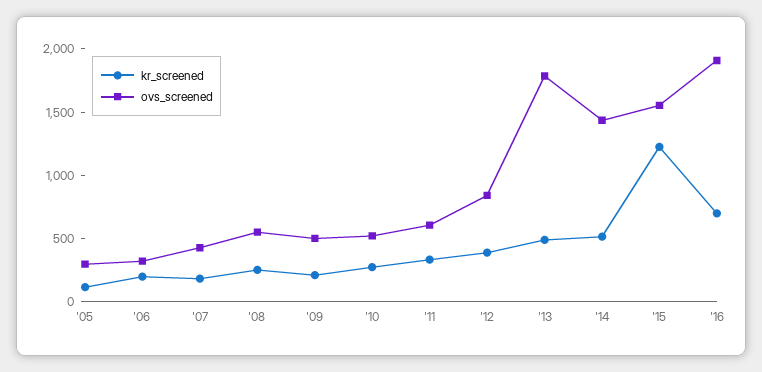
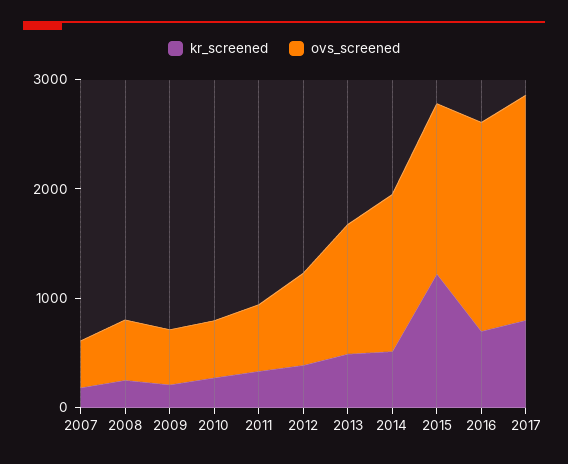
kr_screened, '05: 100 -> none
ovs_screened, '05: 300 -> none
kr_screened, '06: 200 -> none
ovs_screened, '06: 300 -> none
ovs_screened, '13: 1800 -> 1200
kr_screened, 2017: none -> 800
ovs_screened, 2017: none -> 2000

